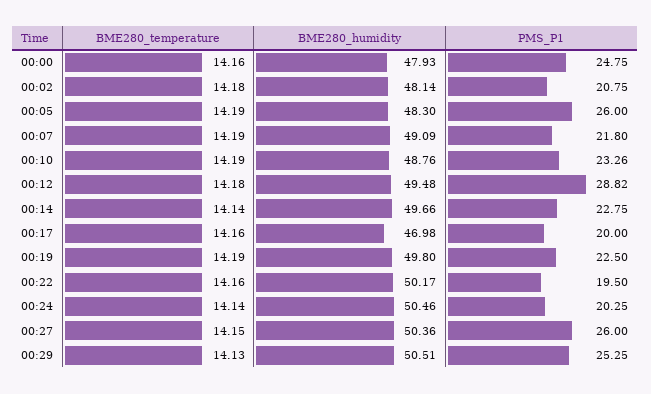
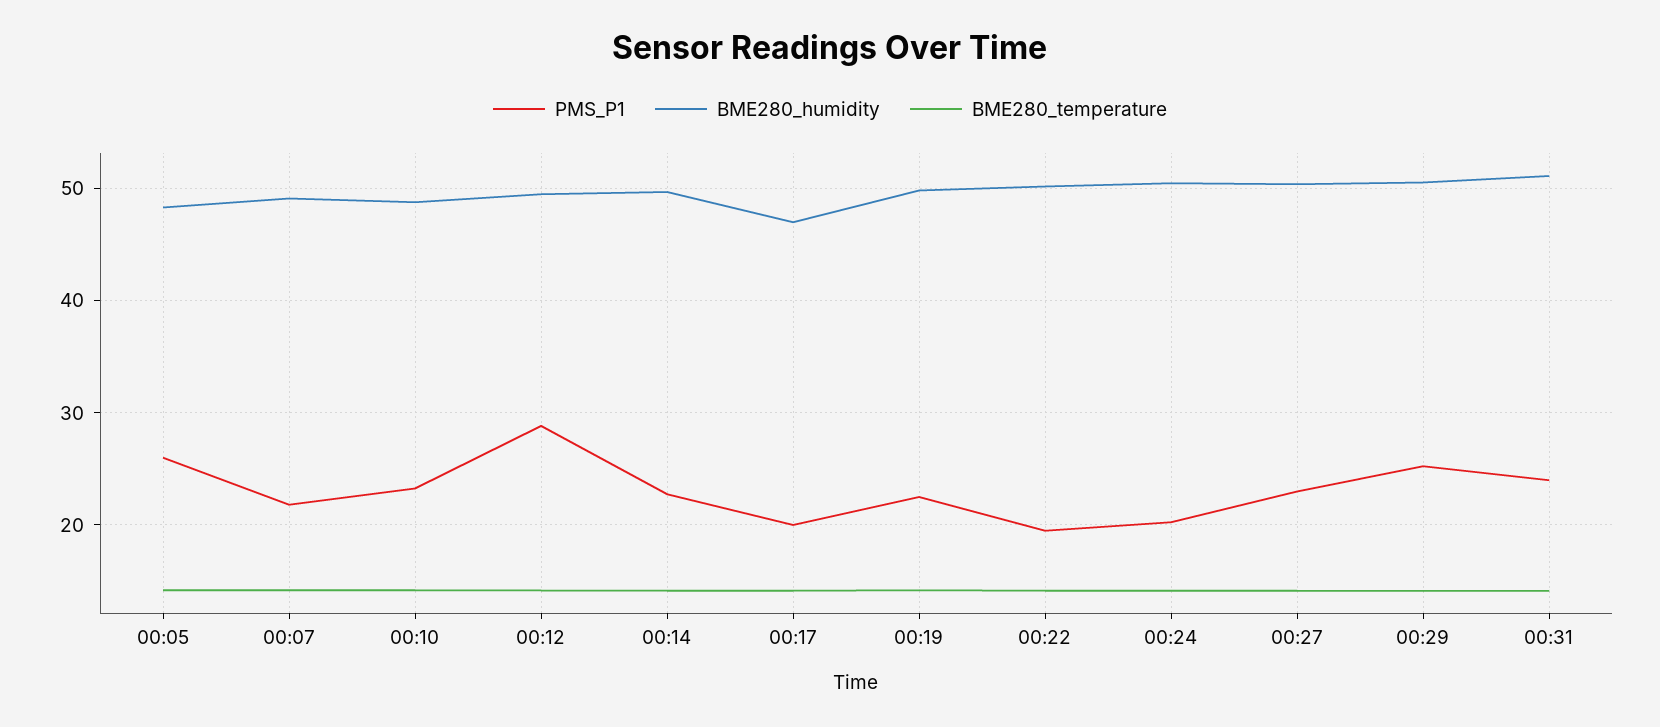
BME280_temperature, 00:00: 14.16 -> none
BME280_humidity, 00:00: 47.93 -> none
PMS_P1, 00:00: 24.75 -> none
BME280_temperature, 00:02: 14.18 -> none
BME280_humidity, 00:02: 48.14 -> none
PMS_P1, 00:02: 20.75 -> none
PMS_P1, 00:27: 26 -> 23
PMS_P1, 00:31: none -> 24
BME280_humidity, 00:31: none -> 51
BME280_temperature, 00:31: none -> 14

